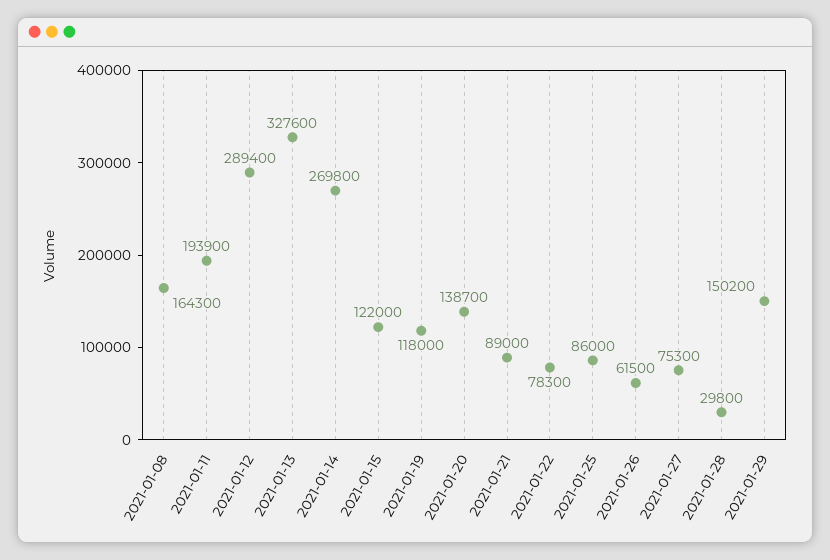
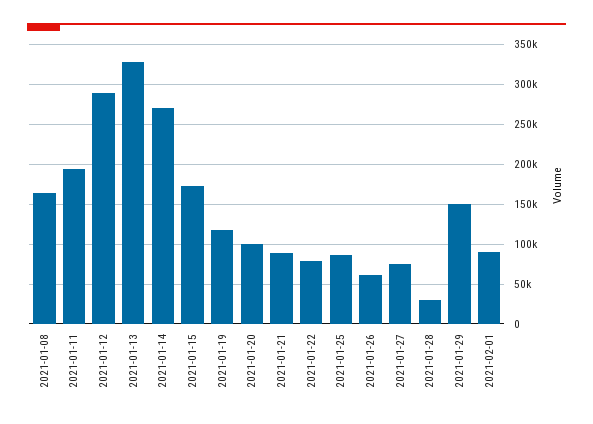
2021-01-15: 122000 -> 170000
2021-01-20: 138700 -> 100000
2021-02-01: none -> 90000

